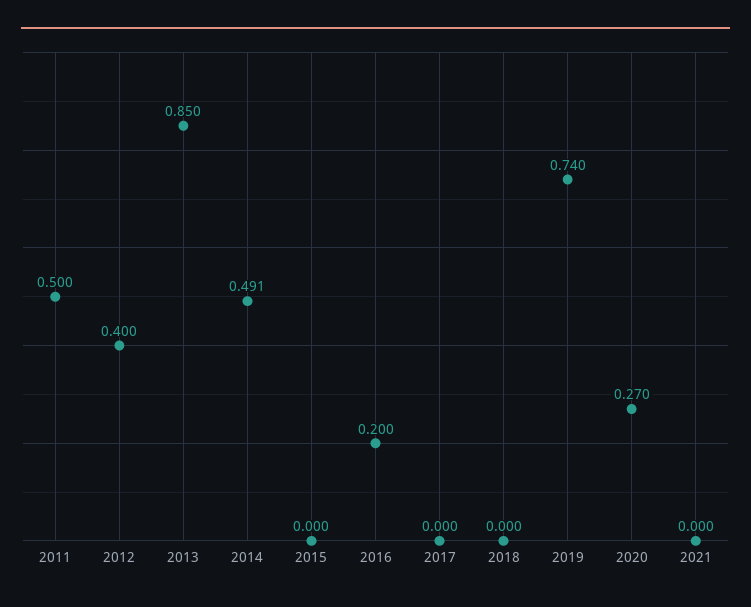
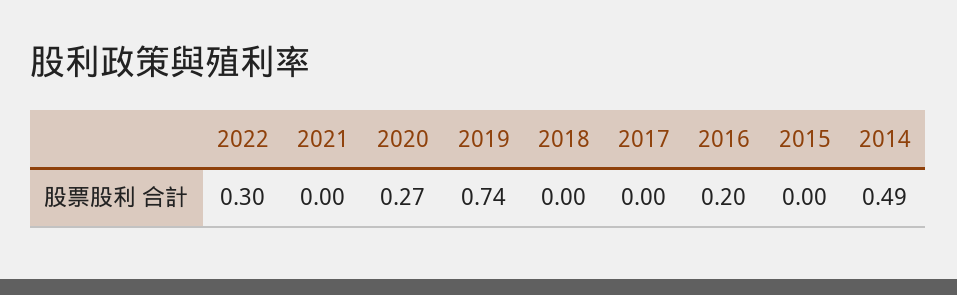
2011: 0.5 -> none
2012: 0.4 -> none
2013: 0.85 -> none
2022: none -> 0.3

